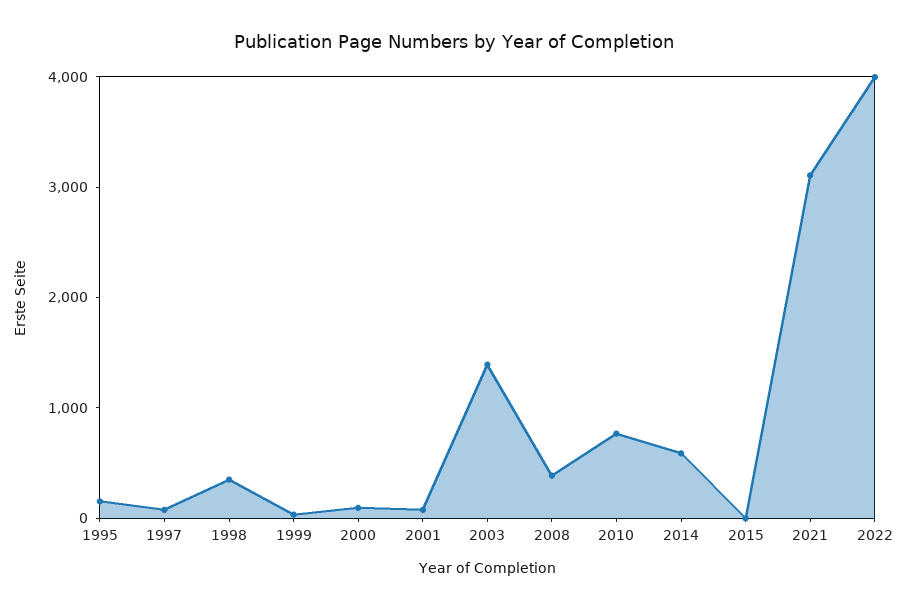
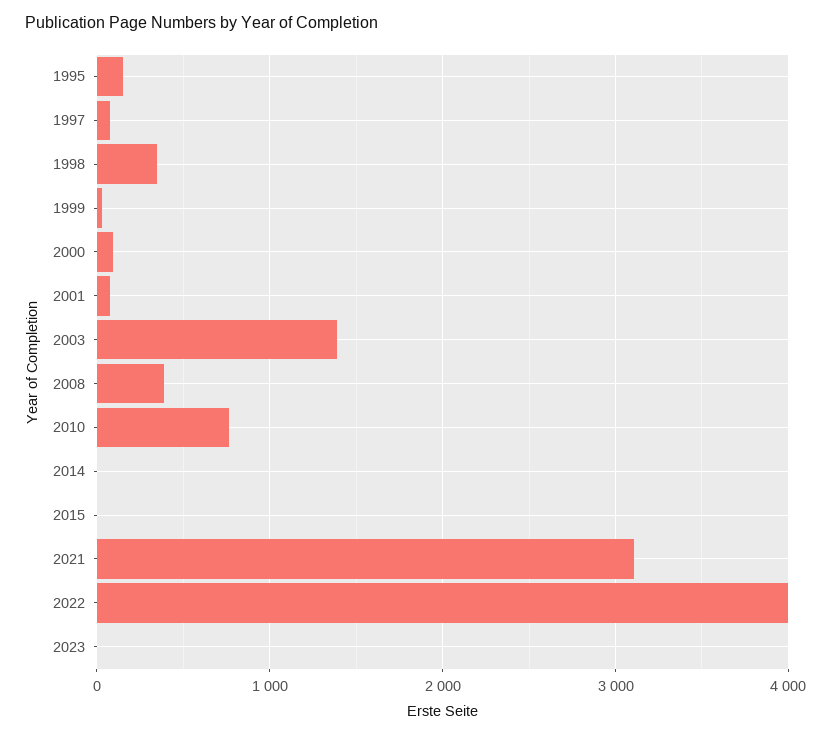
2014: 600 -> 0
2023: none -> 0

